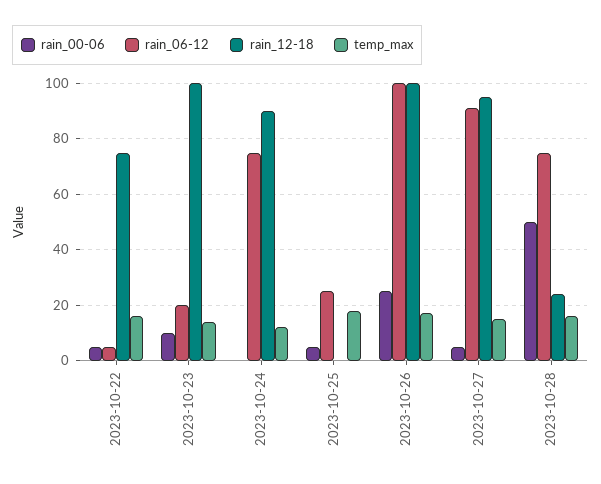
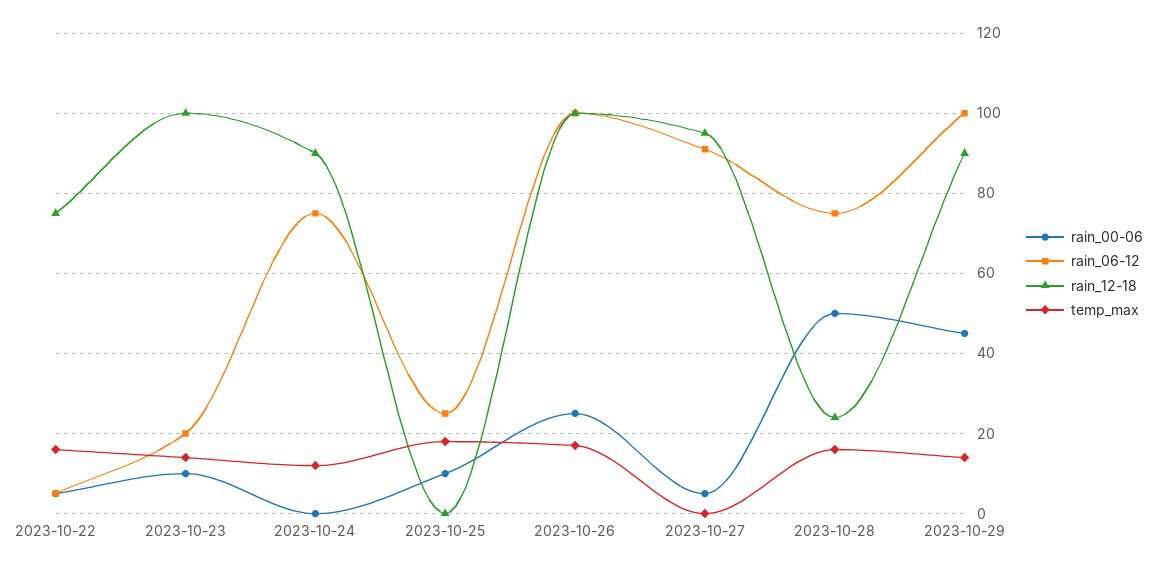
rain_00-06, 2023-10-25: 5 -> 10
temp_max, 2023-10-27: 15 -> 0
rain_00-06, 2023-10-29: none -> 45
rain_06-12, 2023-10-29: none -> 100
rain_12-18, 2023-10-29: none -> 90
temp_max, 2023-10-29: none -> 15

